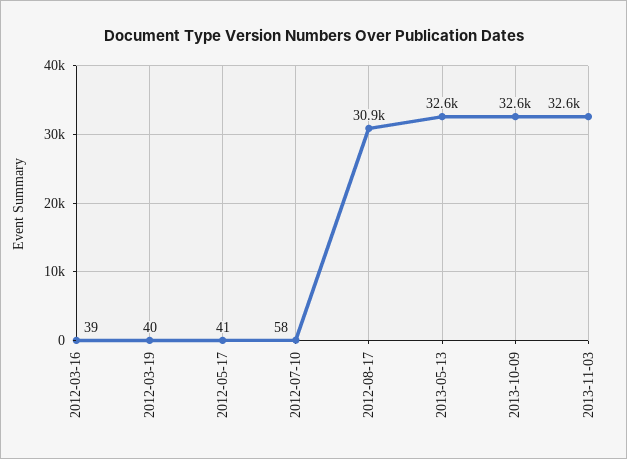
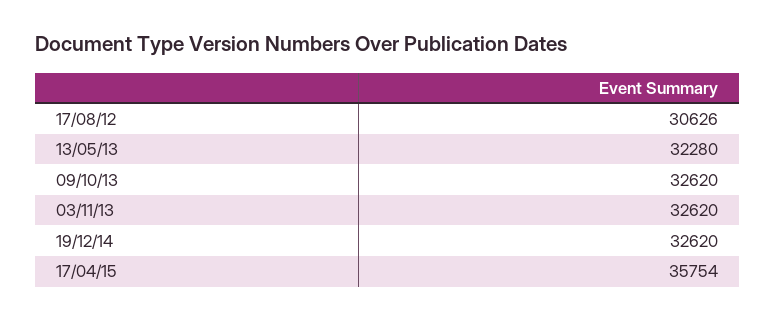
2012-03-16: 39 -> none
2012-03-19: 40 -> none
2012-05-17: 41 -> none
2012-07-10: 58 -> none
2012-08-17: 30900 -> 30626
2013-05-13: 32600 -> 32280
19/12/14: none -> 32620
17/04/15: none -> 35754

